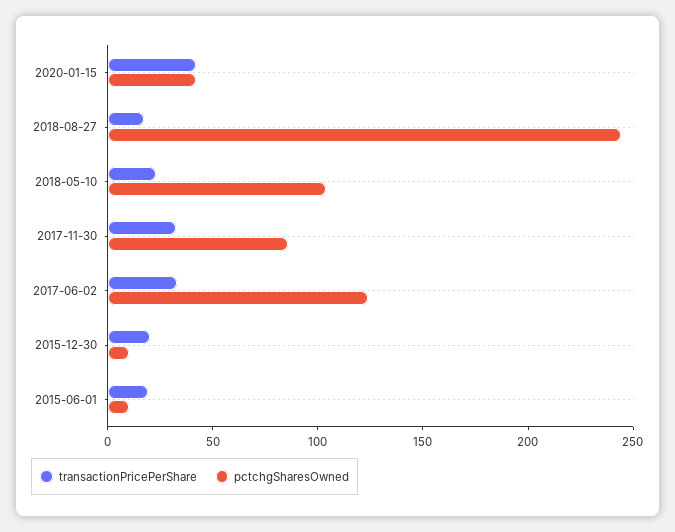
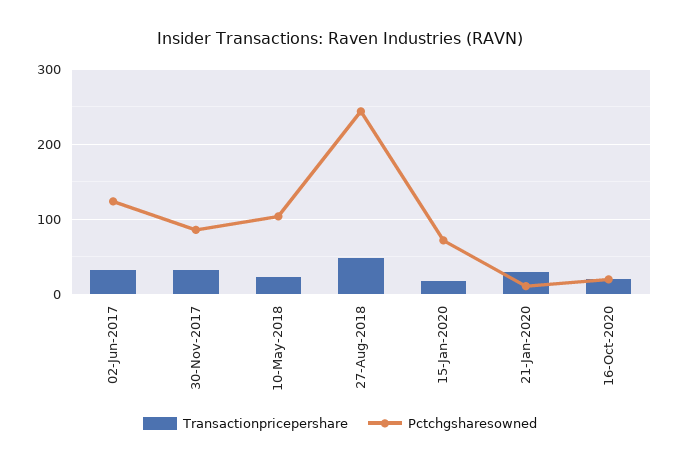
transactionPricePerShare, 2020-01-15: 40 -> 20
pctchgSharesOwned, 2020-01-15: 40 -> 70
transactionPricePerShare, 2018-08-27: 20 -> 50
transactionPricePerShare, 2015-12-30: 20 -> none
pctchgSharesOwned, 2015-12-30: 10 -> none
transactionPricePerShare, 2015-06-01: 20 -> none
pctchgSharesOwned, 2015-06-01: 10 -> none
transactionPricePerShare, 21-Jan-2020: none -> 30
pctchgSharesOwned, 21-Jan-2020: none -> 10
transactionPricePerShare, 16-Oct-2020: none -> 20
pctchgSharesOwned, 16-Oct-2020: none -> 20

